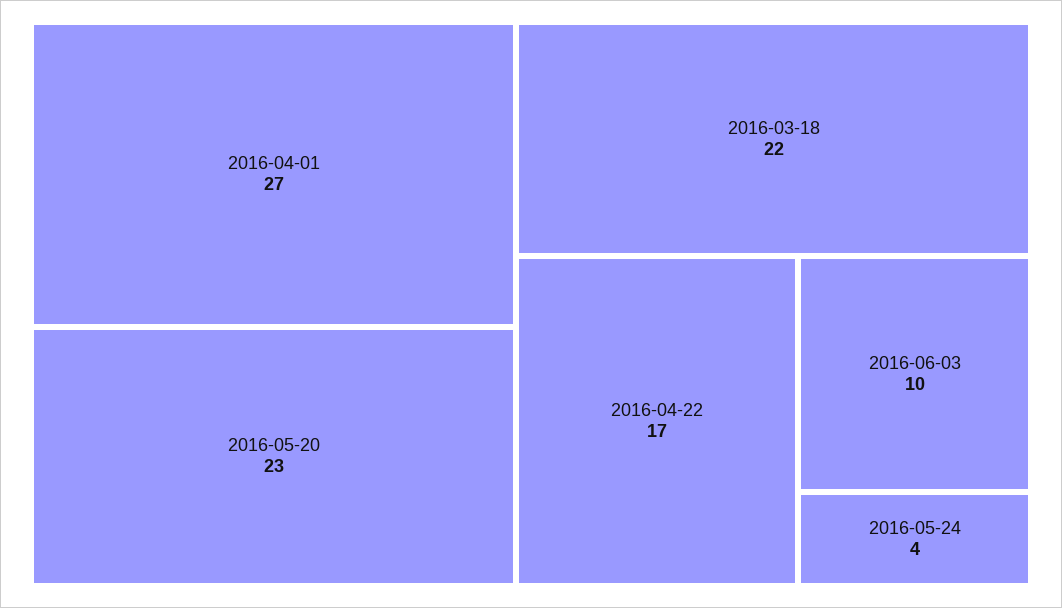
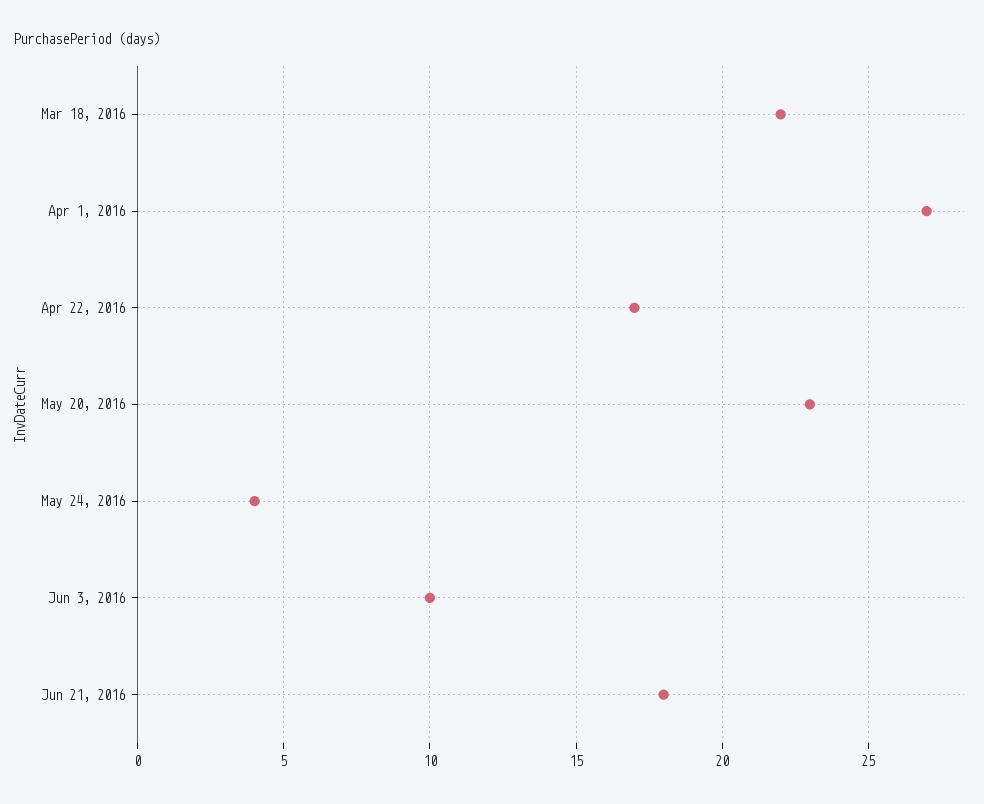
Jun 21, 2016: none -> 18

